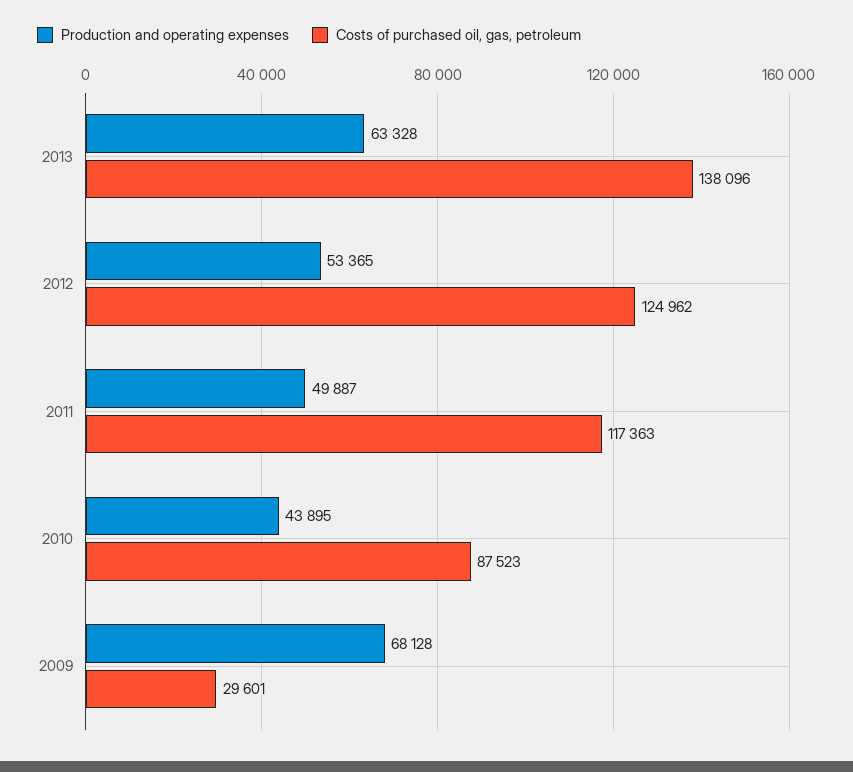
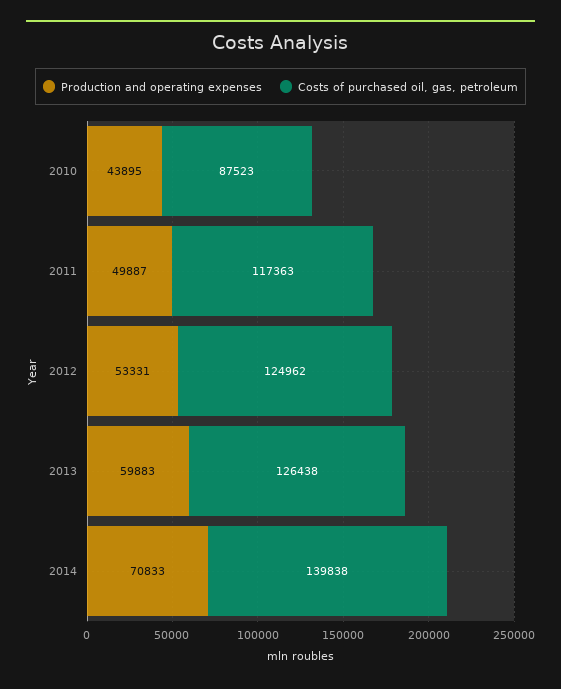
Production and operating expenses, 2013: 63328 -> 59883
Costs of purchased oil, gas, petroleum, 2013: 138096 -> 126438
Production and operating expenses, 2012: 53365 -> 53331
Production and operating expenses, 2009: 68128 -> none
Costs of purchased oil, gas, petroleum, 2009: 29601 -> none
Production and operating expenses, 2014: none -> 70833
Costs of purchased oil, gas, petroleum, 2014: none -> 139838

